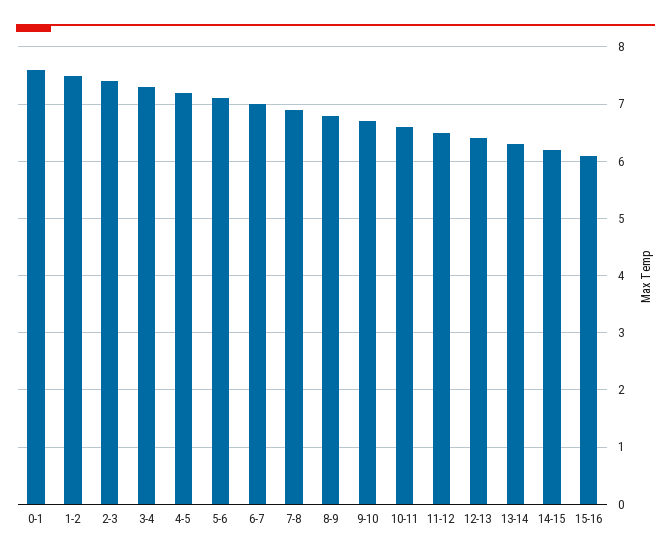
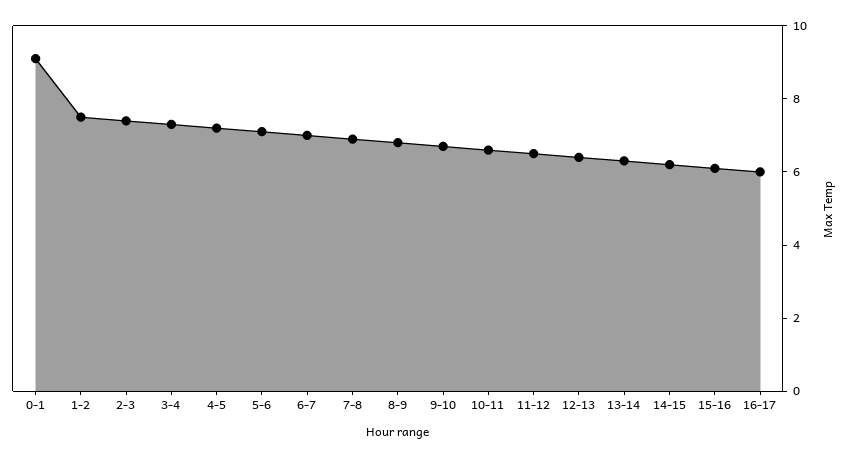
0-1: 7.5 -> 9
16-17: none -> 6

